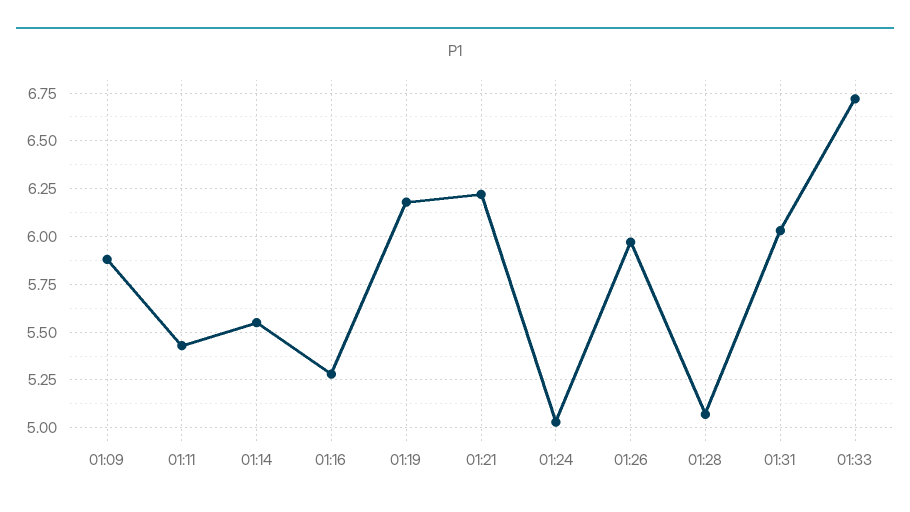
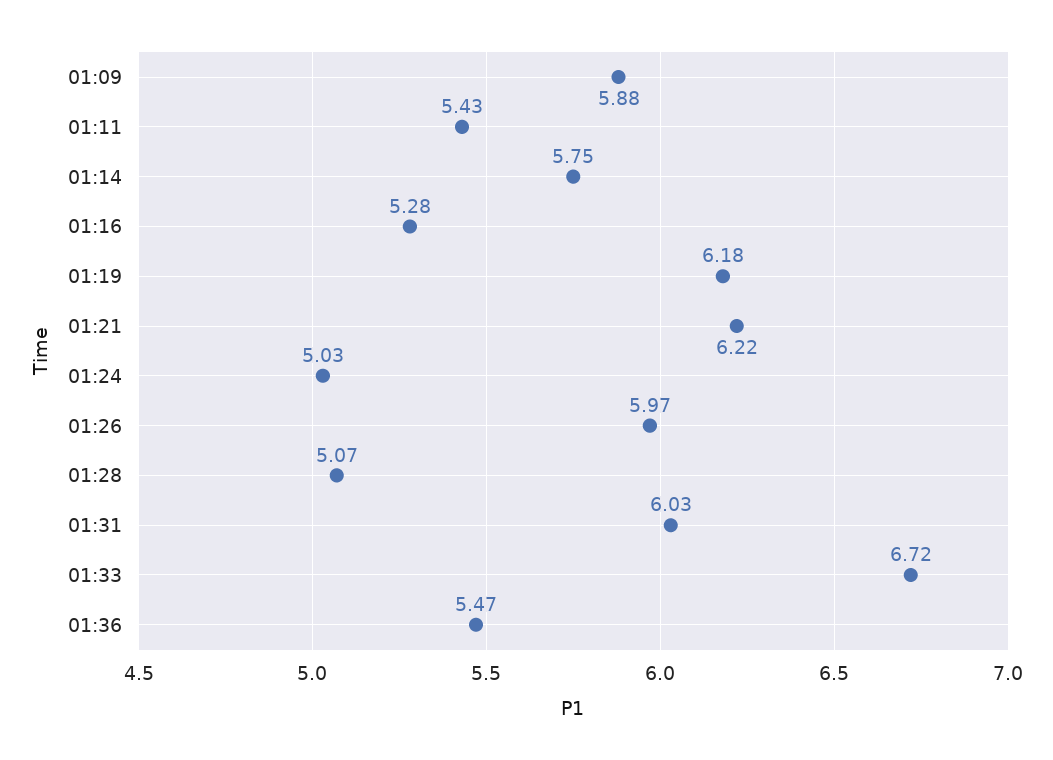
01:14: 5.55 -> 5.75
01:36: none -> 5.47

